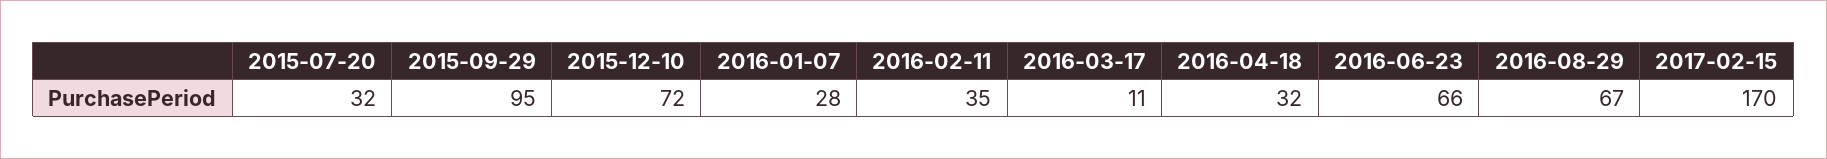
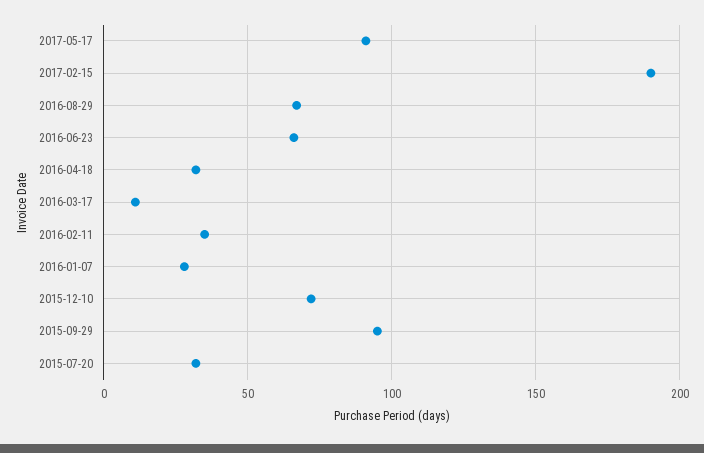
2017-02-15: 170 -> 190
2017-05-17: none -> 90

